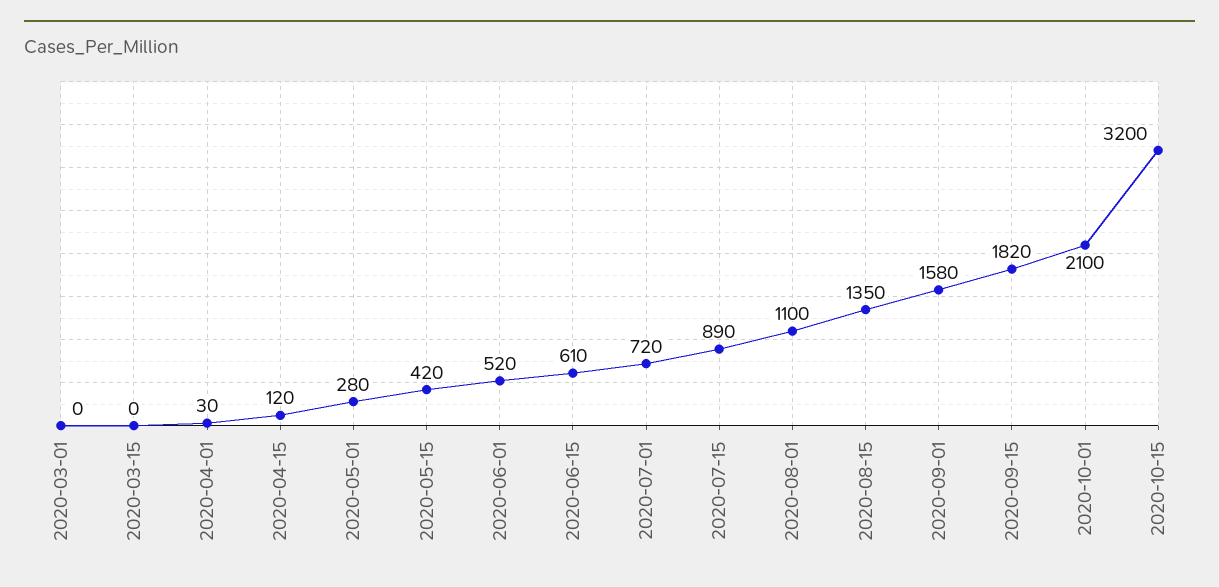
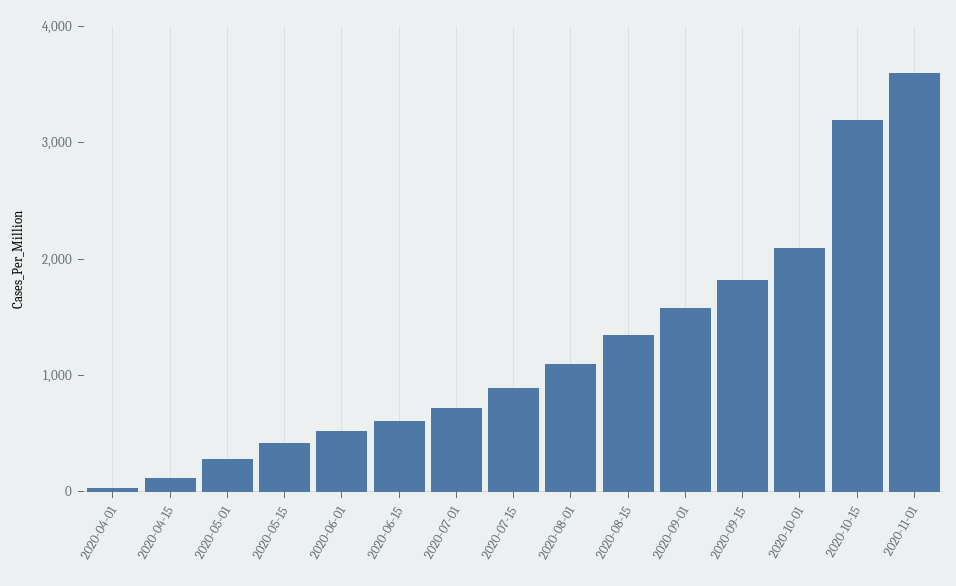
2020-03-01: 0 -> none
2020-03-15: 0 -> none
2020-11-01: none -> 3600

